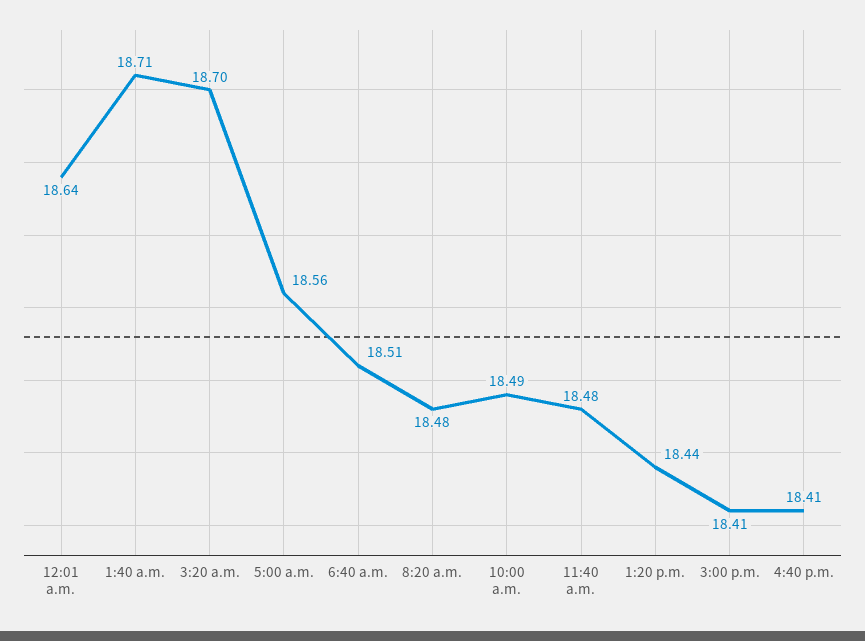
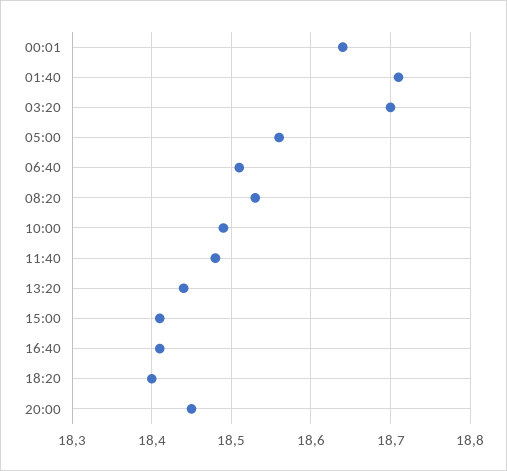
8:20 a.m.: 18.48 -> 18.53
18:20: none -> 18.4
20:00: none -> 18.45

